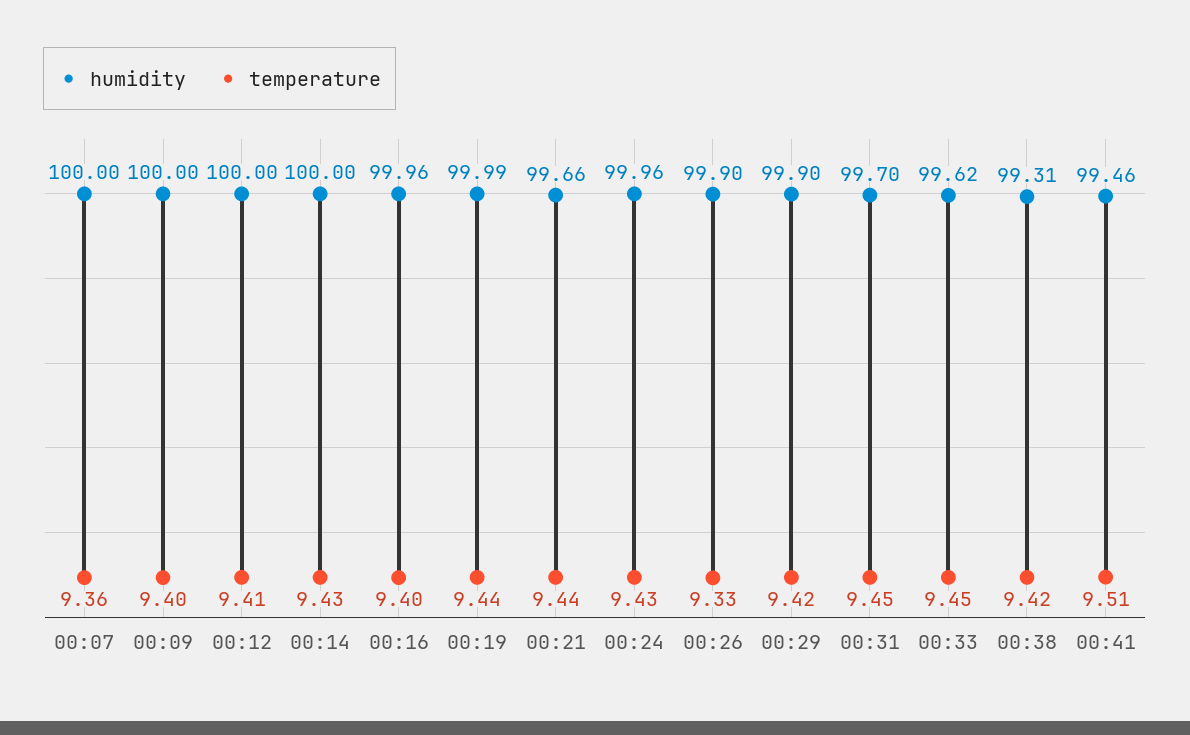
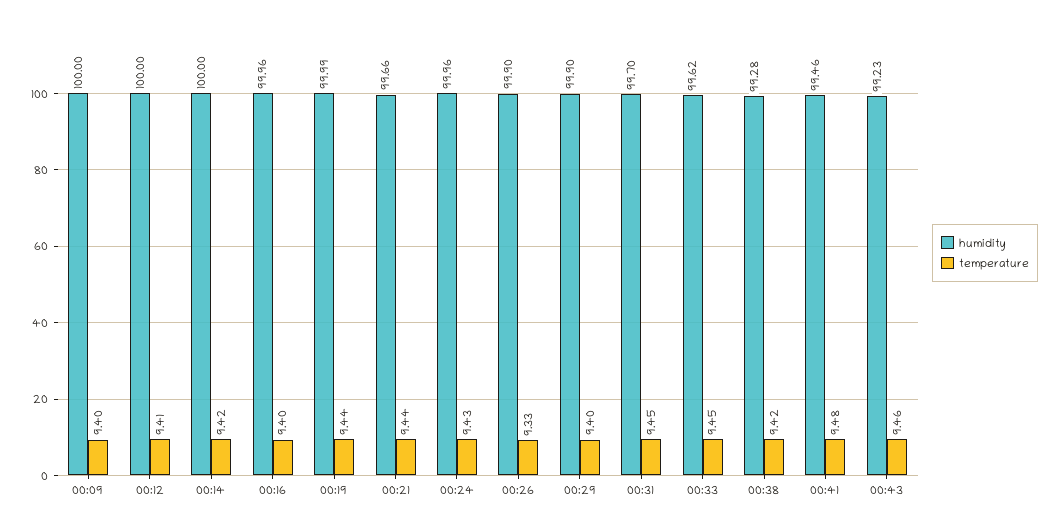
humidity, 00:07: 100 -> none
temperature, 00:07: 9.36 -> none
temperature, 00:14: 9.43 -> 9.42
temperature, 00:29: 9.42 -> 9.4
humidity, 00:38: 99.31 -> 99.28
temperature, 00:41: 9.51 -> 9.48
humidity, 00:43: none -> 99.23
temperature, 00:43: none -> 9.46

